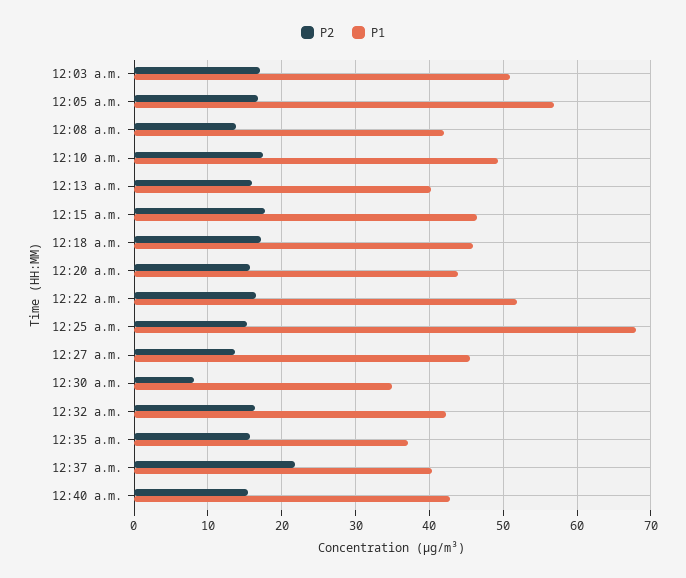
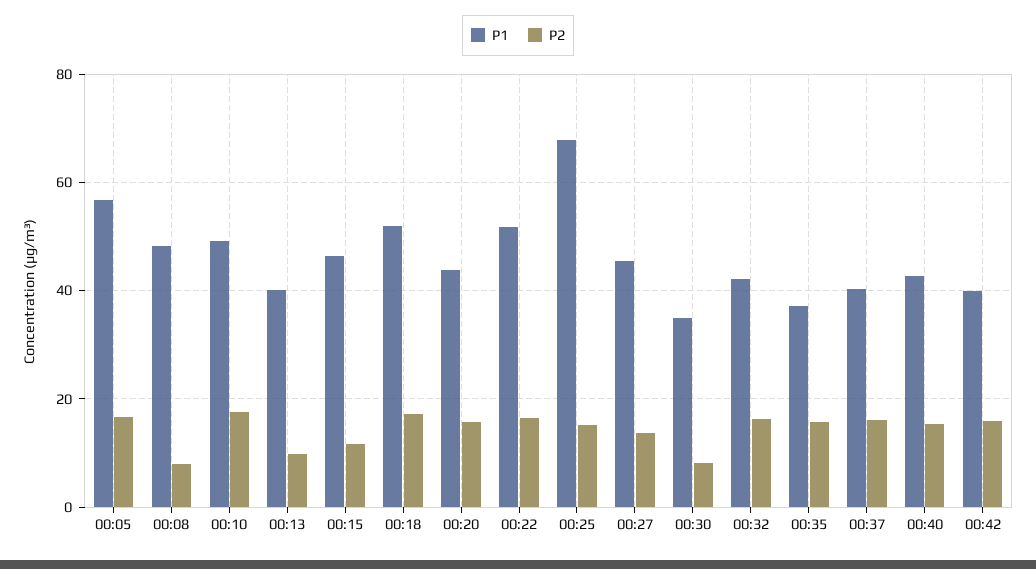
P2, 12:03 a.m.: 17 -> none
P1, 12:03 a.m.: 51 -> none
P2, 12:08 a.m.: 14 -> 8
P1, 12:08 a.m.: 42 -> 48
P2, 12:13 a.m.: 16 -> 10
P2, 12:15 a.m.: 18 -> 12
P1, 12:18 a.m.: 46 -> 52
P2, 12:37 a.m.: 22 -> 16
P1, 00:42: none -> 40
P2, 00:42: none -> 16

